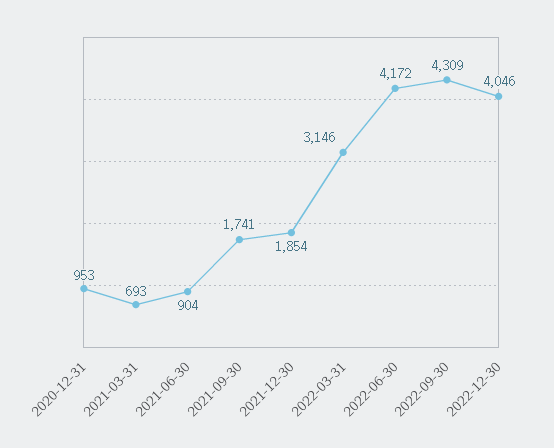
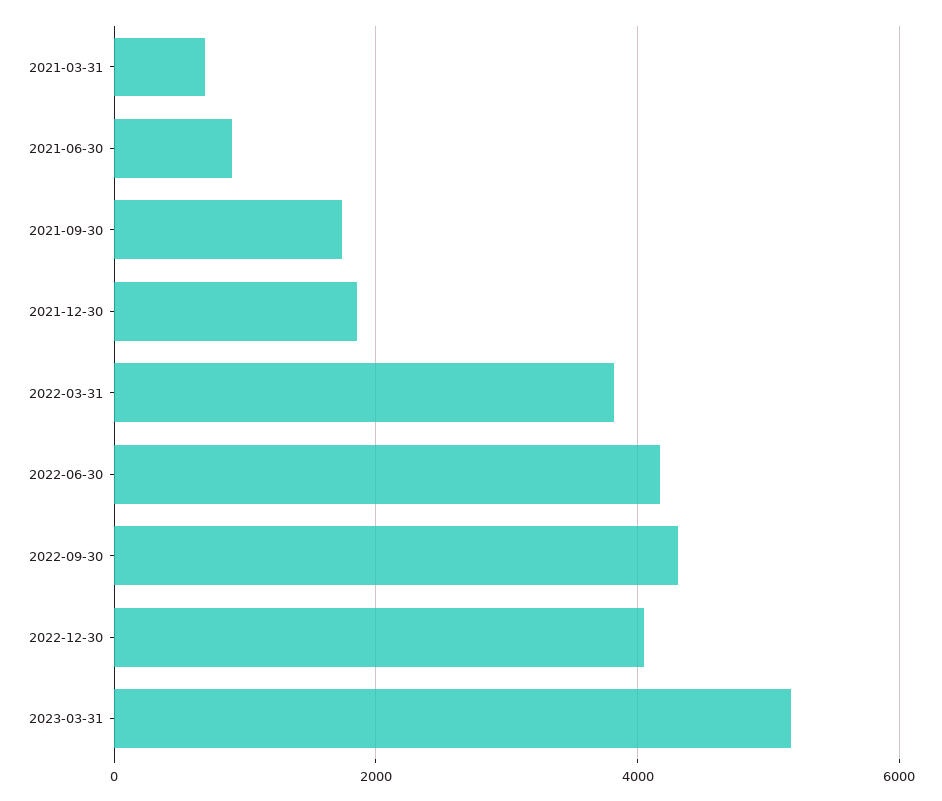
2020-12-31: 953 -> none
2022-03-31: 3146 -> 3800
2023-03-31: none -> 5200

